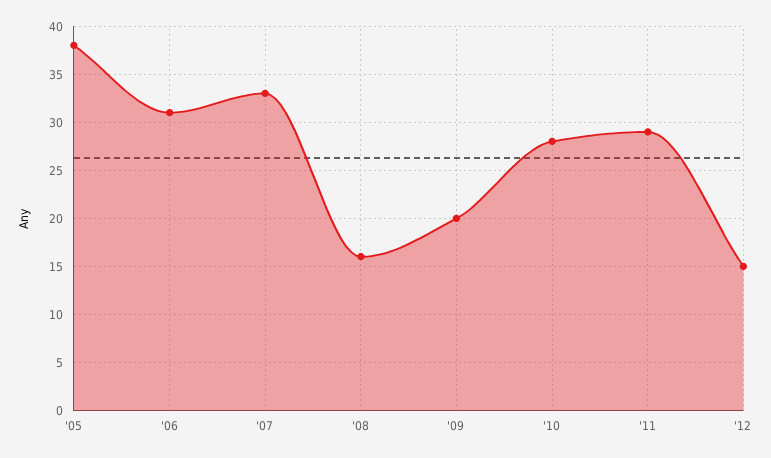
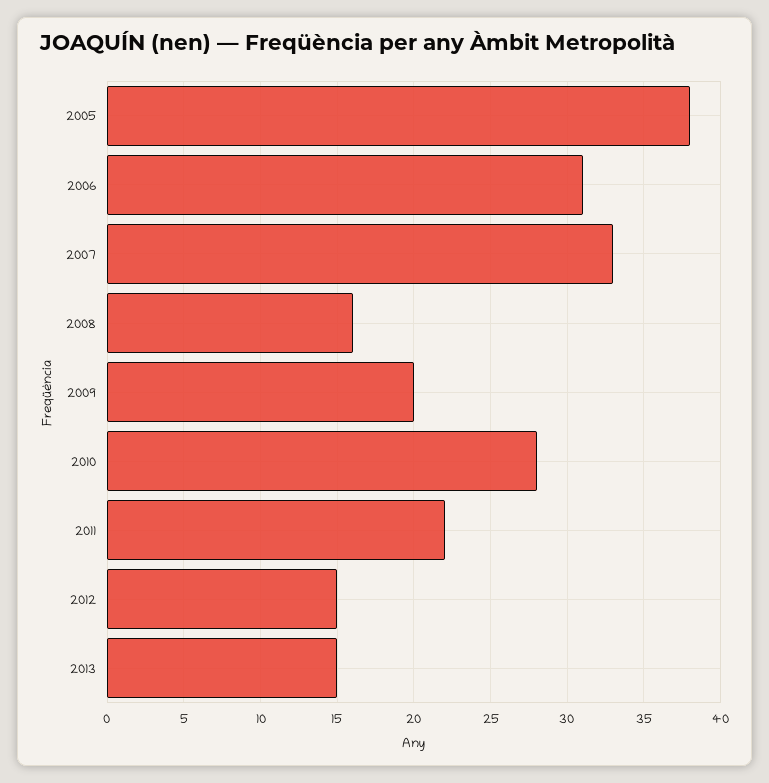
'11: 29 -> 22
2013: none -> 15

